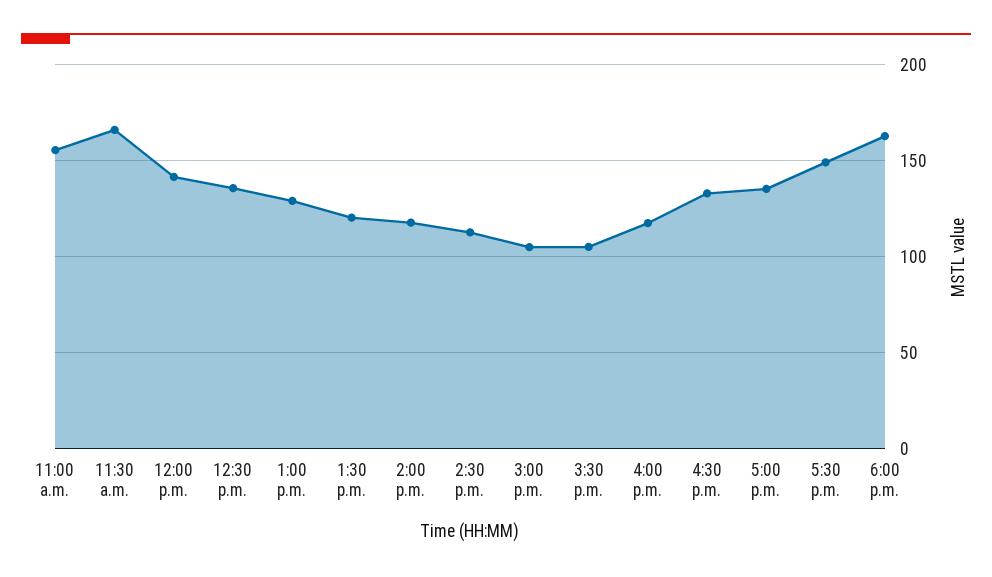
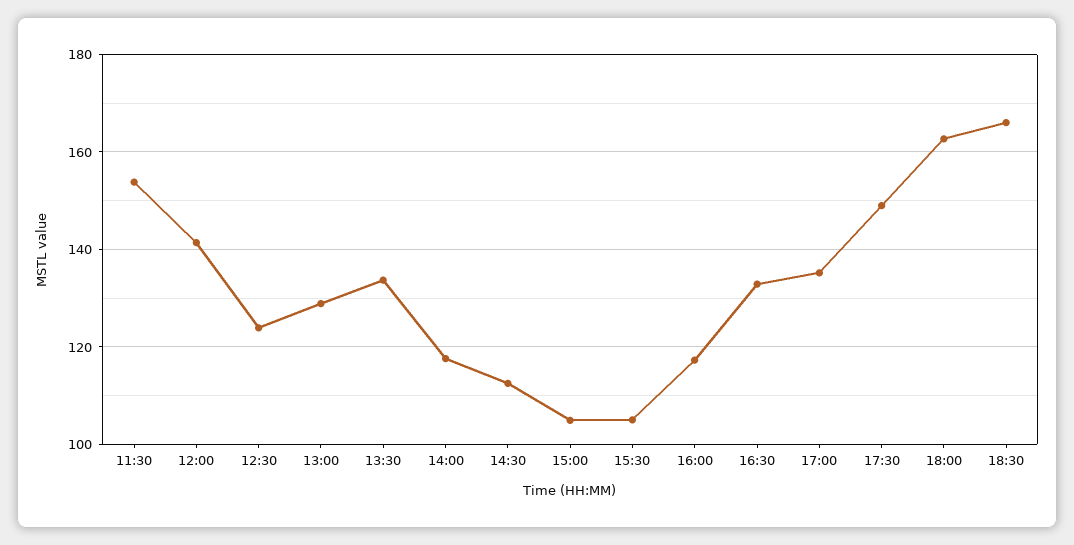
11:00 a.m.: 155 -> none
11:30 a.m.: 165 -> 154
12:30 p.m.: 135 -> 124
1:30 p.m.: 120 -> 134
18:30: none -> 166

